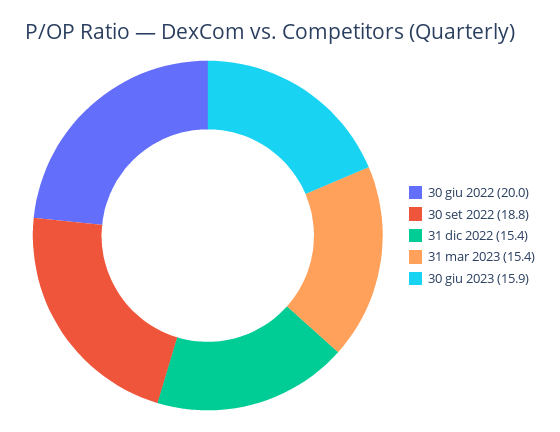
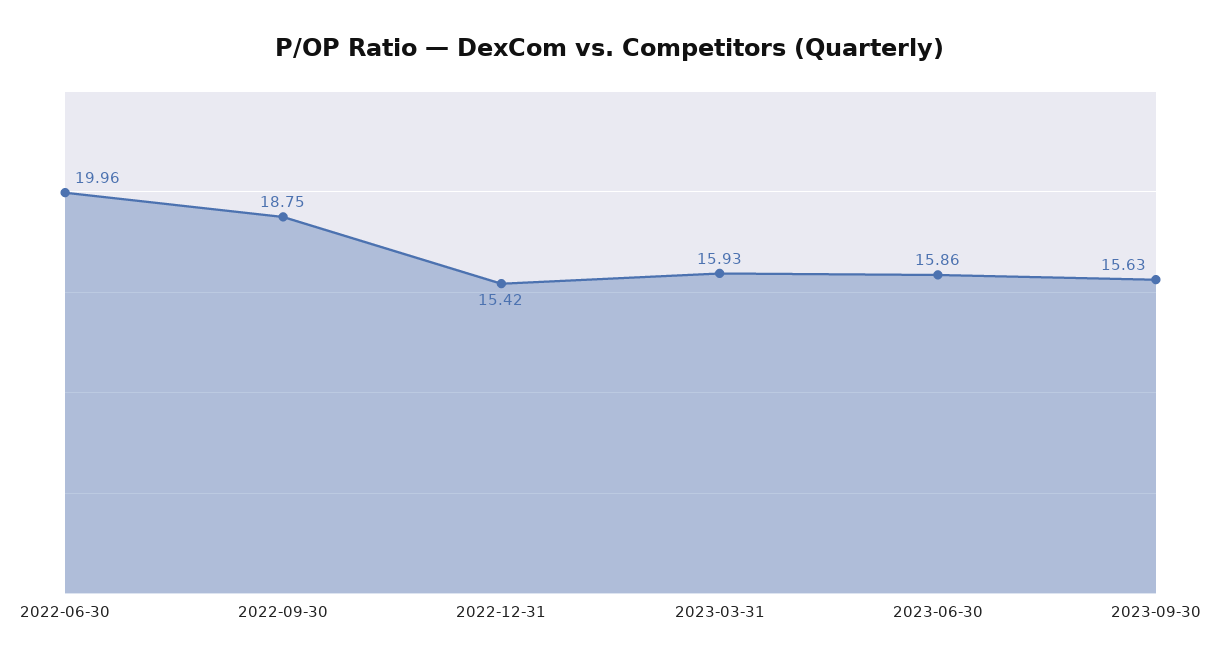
31 mar 2023: 15.4 -> 15.93
2023-09-30: none -> 15.63

